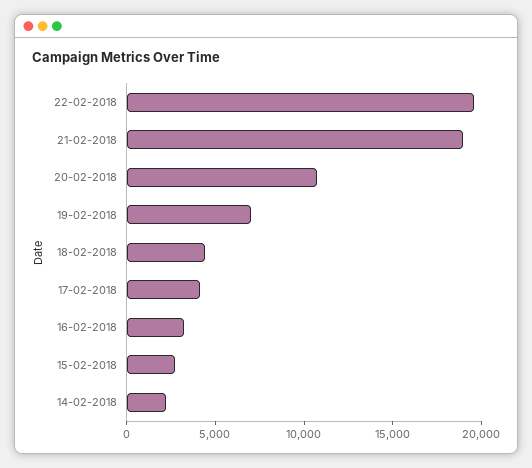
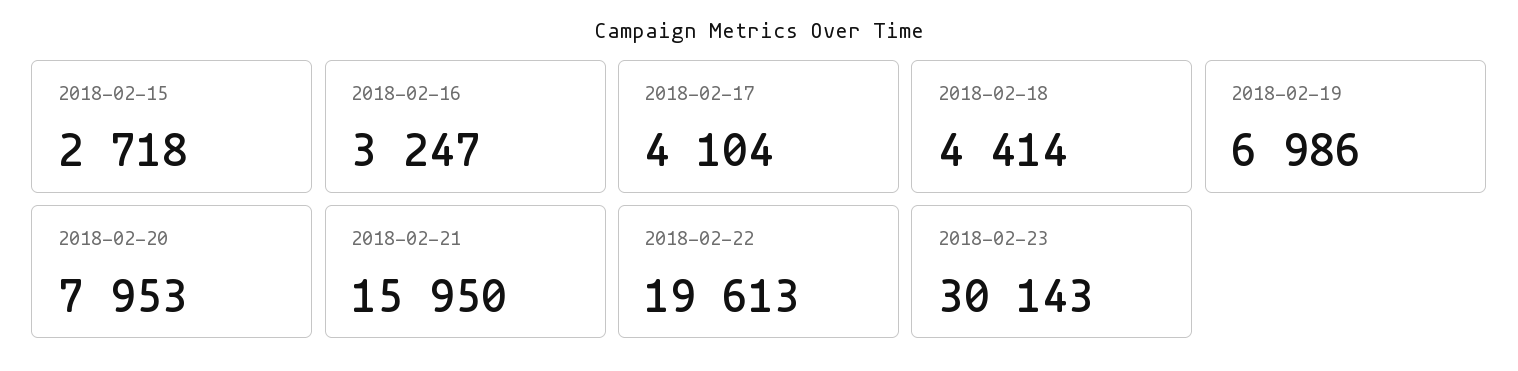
21-02-2018: 19000 -> 15950
20-02-2018: 11000 -> 7953
14-02-2018: 2000 -> none
2018-02-23: none -> 30143

